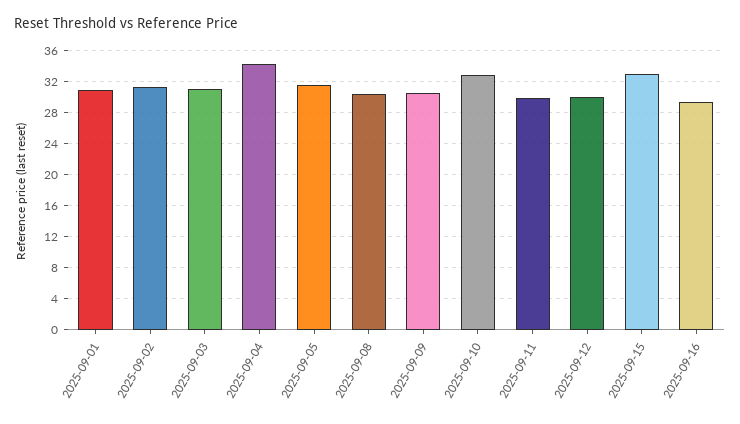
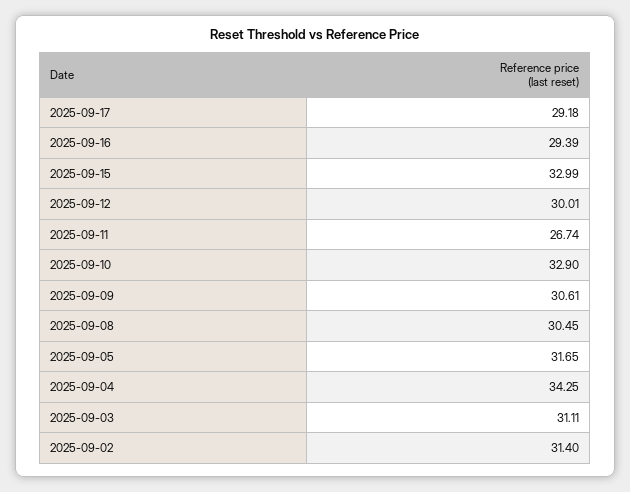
2025-09-01: 31 -> none
2025-09-11: 30 -> 26.74
2025-09-17: none -> 29.18

